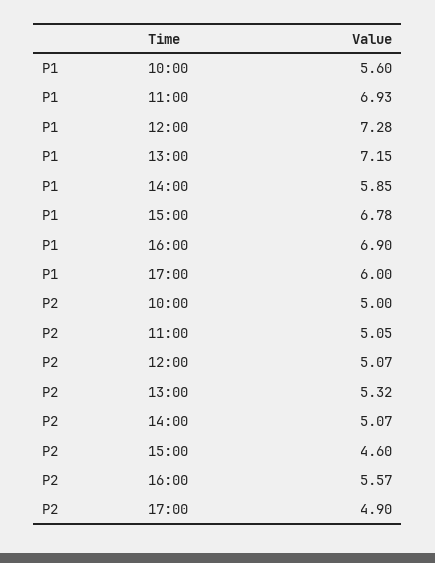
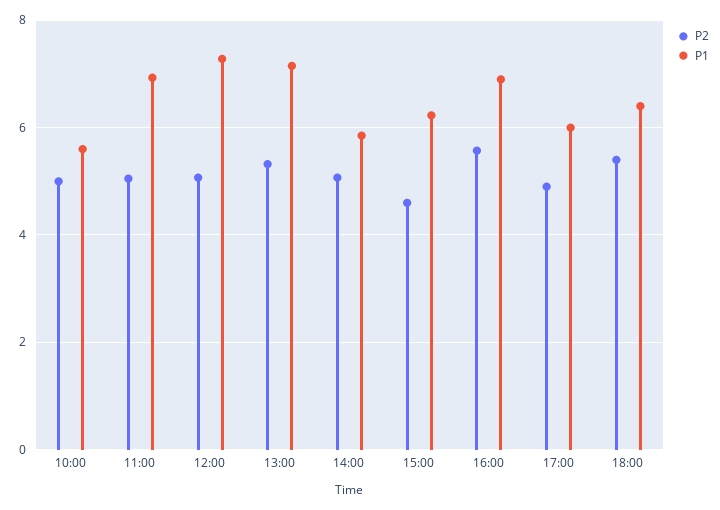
P1, 15:00: 6.78 -> 6.2
P2, 18:00: none -> 5.4
P1, 18:00: none -> 6.4

